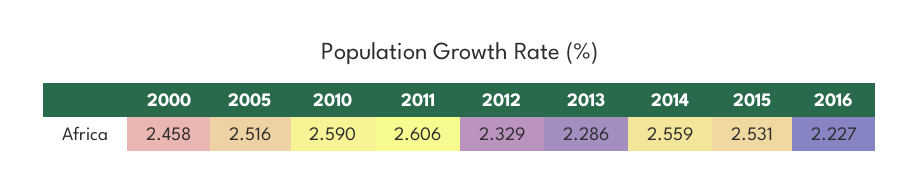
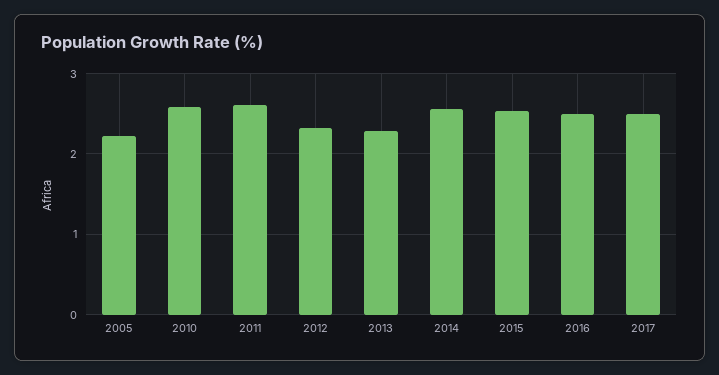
2000: 2.458 -> none
2005: 2.516 -> 2.2
2016: 2.227 -> 2.5
2017: none -> 2.5

